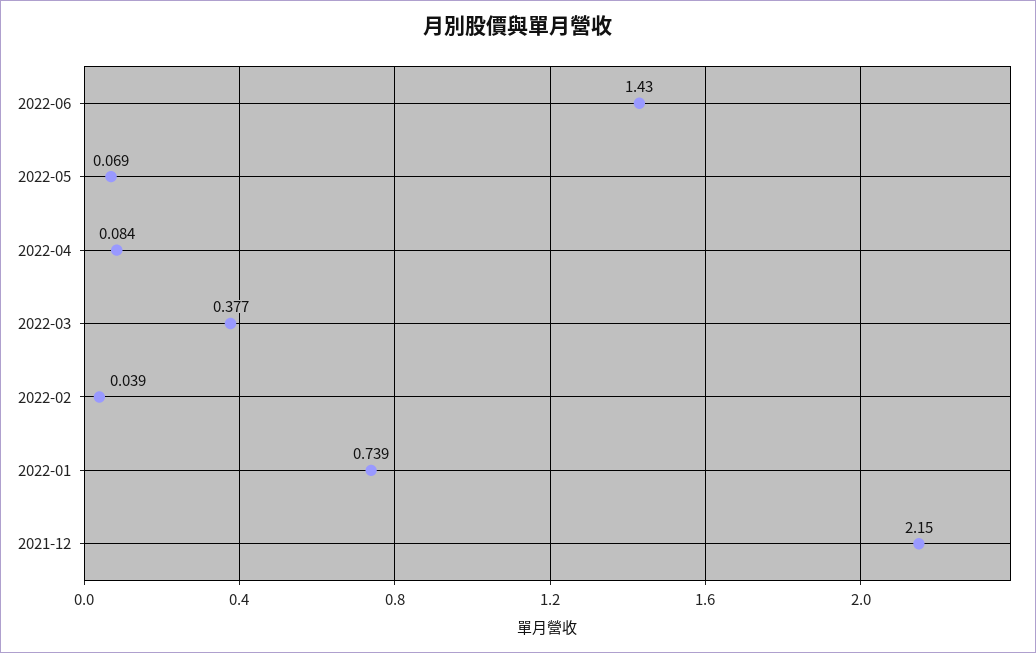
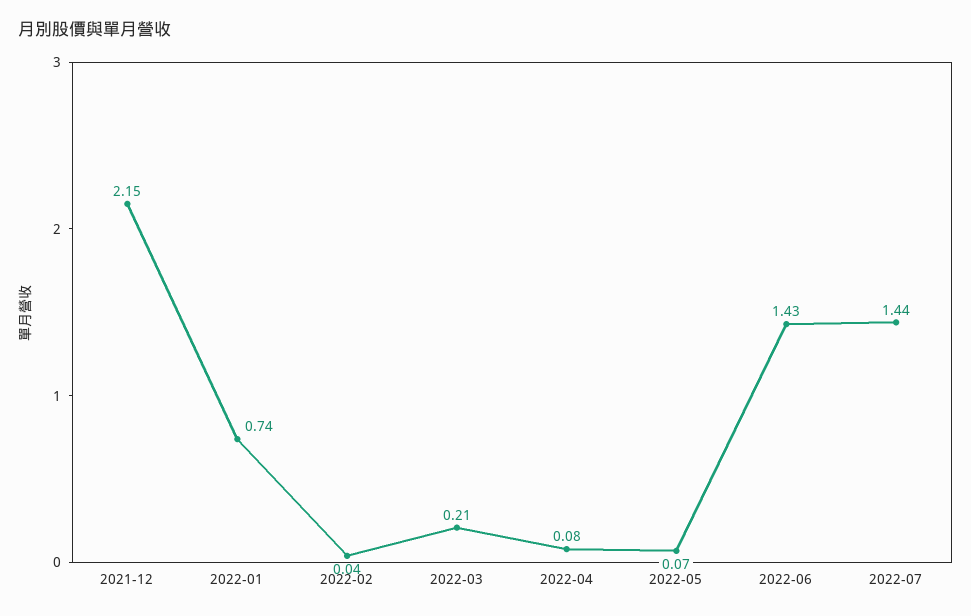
2022-03: 0.377 -> 0.21
2022-07: none -> 1.44

